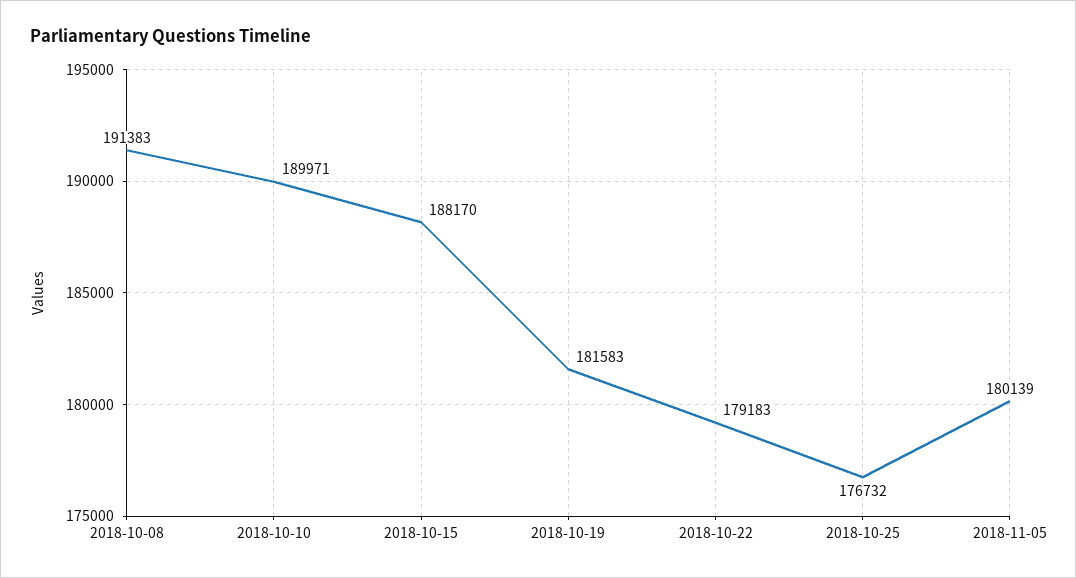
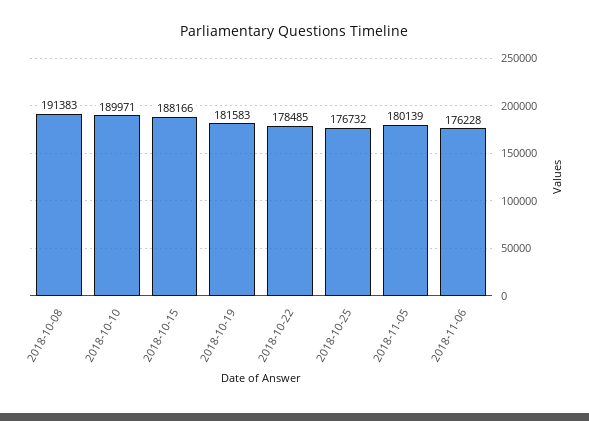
2018-10-15: 188170 -> 188166
2018-10-22: 179183 -> 178485
2018-11-06: none -> 176228

